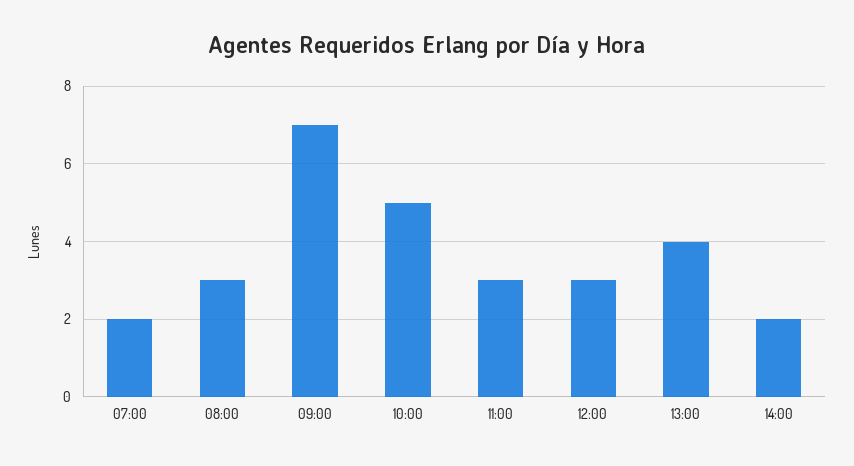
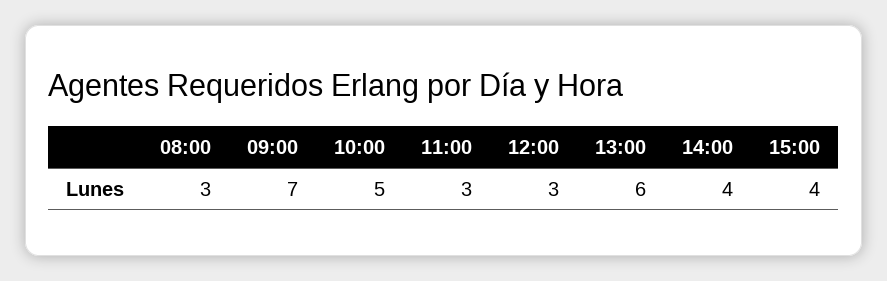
07:00: 2 -> none
13:00: 4 -> 6
14:00: 2 -> 4
15:00: none -> 4

